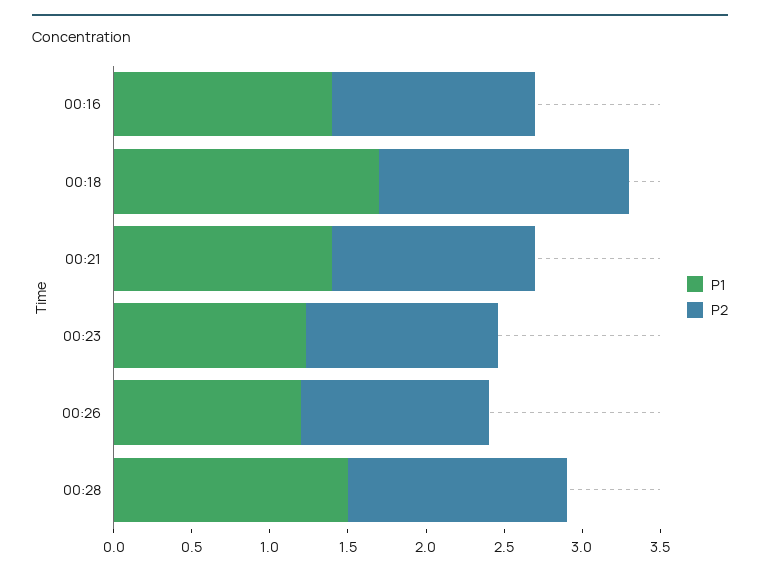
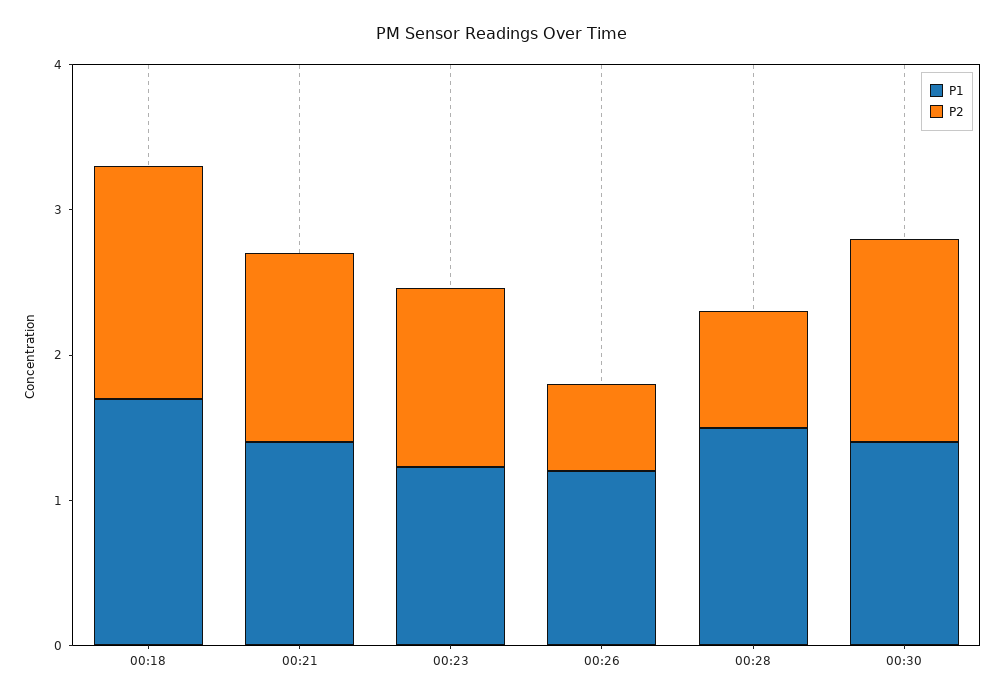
P1, 00:16: 1.4 -> none
P2, 00:16: 1.3 -> none
P2, 00:26: 1.2 -> 0.6
P2, 00:28: 1.4 -> 0.8
P1, 00:30: none -> 1.4
P2, 00:30: none -> 1.4

